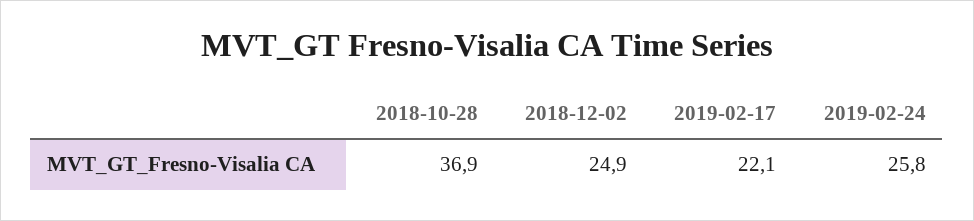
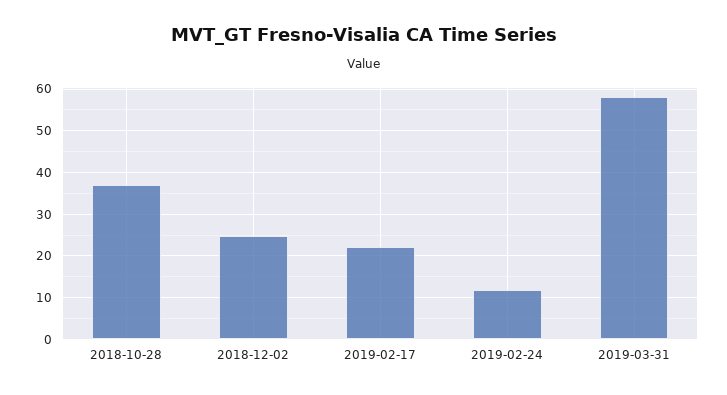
2019-02-24: 25.8 -> 12
2019-03-31: none -> 58

